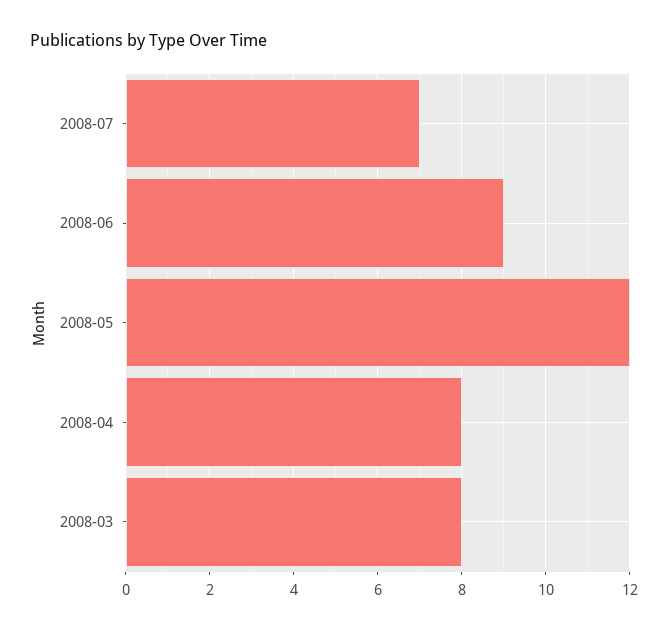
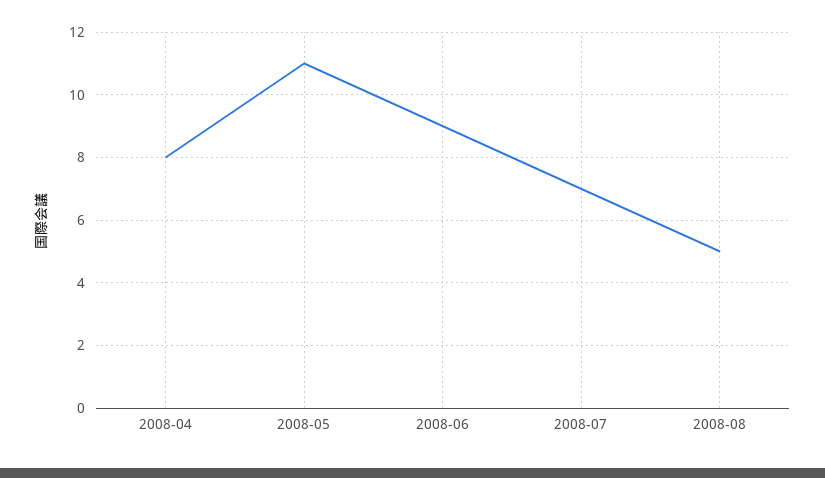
2008-05: 12 -> 11
2008-03: 8 -> none
2008-08: none -> 5

